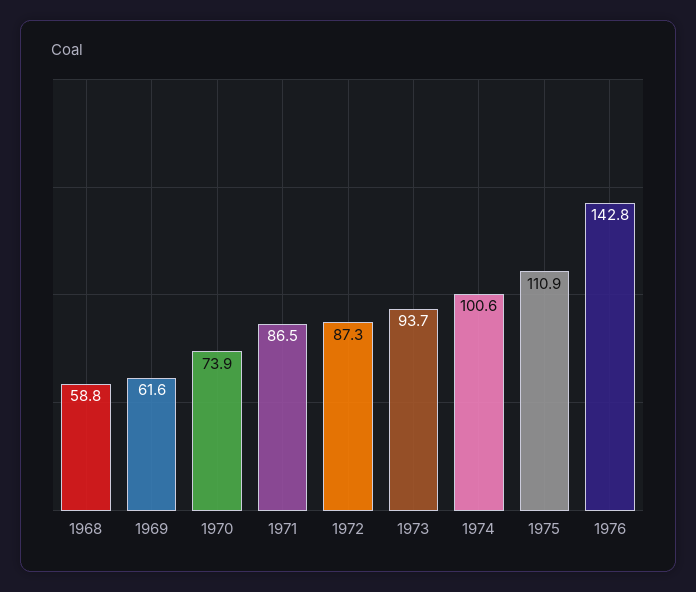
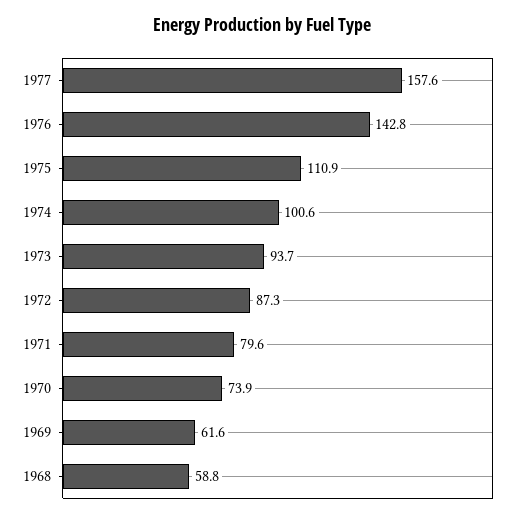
1971: 86.5 -> 79.6
1977: none -> 157.6

